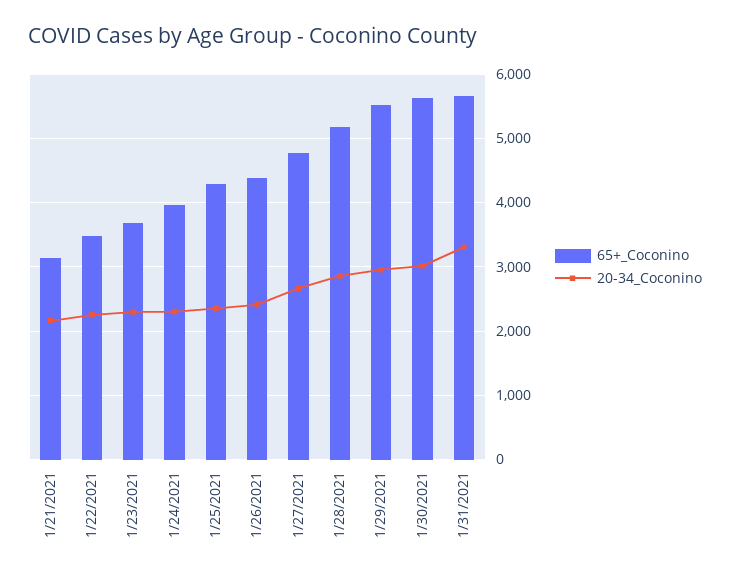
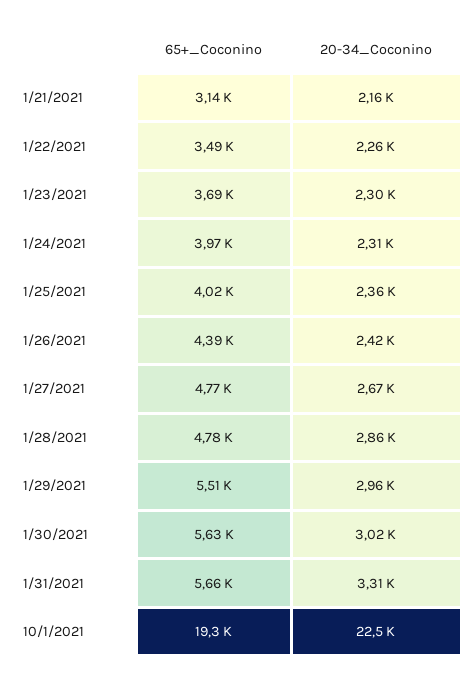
65+_Coconino, 1/25/2021: 4300 -> 4020
65+_Coconino, 1/28/2021: 5200 -> 4780
65+_Coconino, 10/1/2021: none -> 19300
20-34_Coconino, 10/1/2021: none -> 22500

